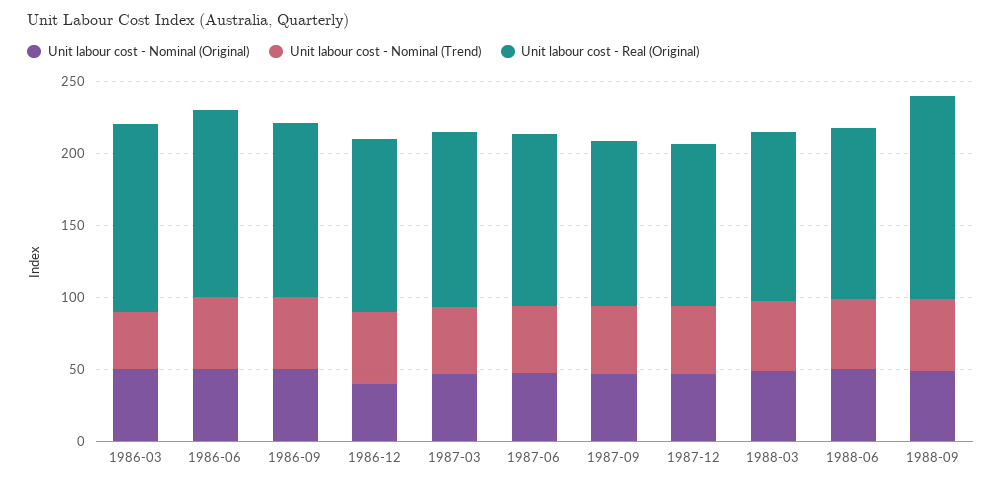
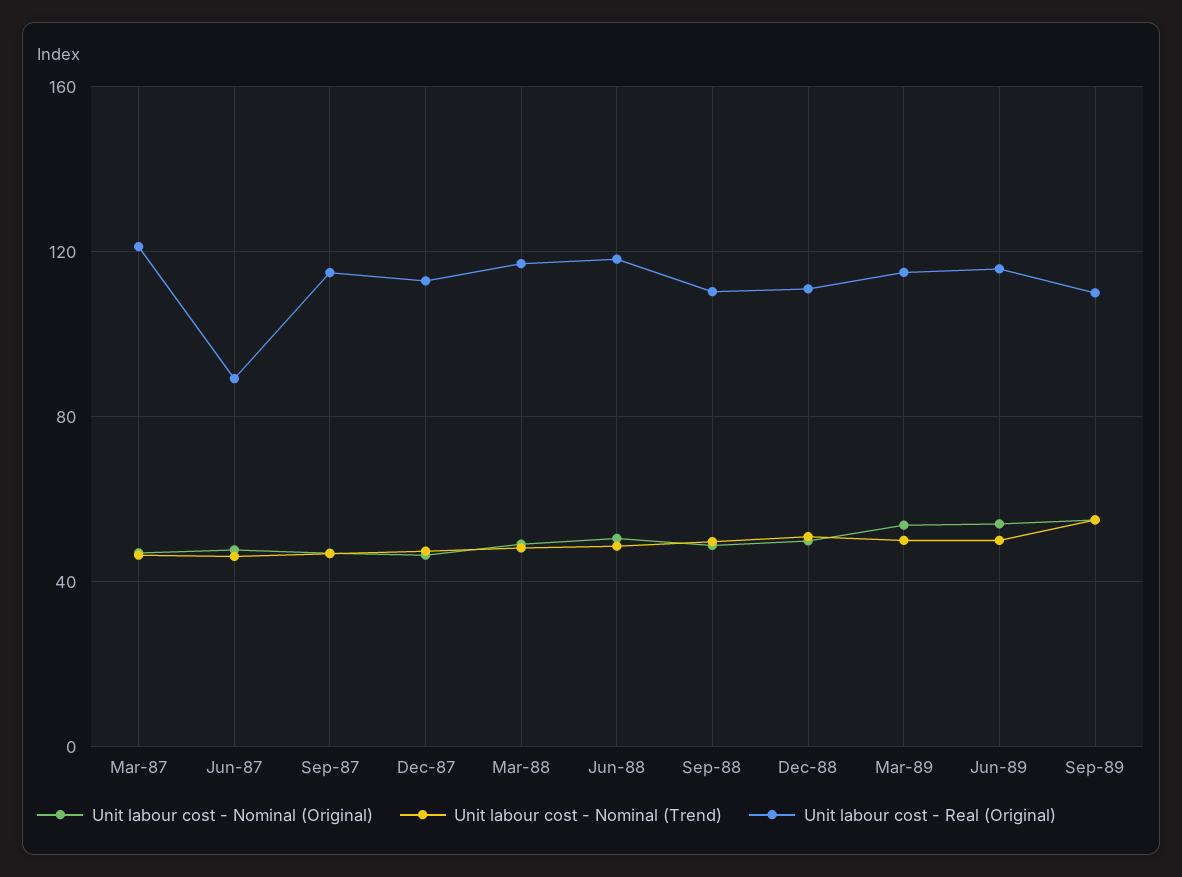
Unit labour cost - Nominal (Original), 1986-03: 50 -> none
Unit labour cost - Nominal (Trend), 1986-03: 40 -> none
Unit labour cost - Real (Original), 1986-03: 130 -> none
Unit labour cost - Nominal (Original), 1986-06: 50 -> none
Unit labour cost - Nominal (Trend), 1986-06: 50 -> none
Unit labour cost - Real (Original), 1986-06: 130 -> none
Unit labour cost - Nominal (Original), 1986-09: 50 -> none
Unit labour cost - Nominal (Trend), 1986-09: 50 -> none
Unit labour cost - Real (Original), 1986-09: 120 -> none
Unit labour cost - Nominal (Original), 1986-12: 40 -> none
Unit labour cost - Nominal (Trend), 1986-12: 50 -> none
Unit labour cost - Real (Original), 1986-12: 120 -> none
Unit labour cost - Real (Original), 1987-06: 120 -> 90
Unit labour cost - Real (Original), 1988-09: 140 -> 110
Unit labour cost - Nominal (Original), Dec-88: none -> 50
Unit labour cost - Nominal (Trend), Dec-88: none -> 50
Unit labour cost - Real (Original), Dec-88: none -> 110
Unit labour cost - Nominal (Original), Mar-89: none -> 55
Unit labour cost - Nominal (Trend), Mar-89: none -> 50
Unit labour cost - Real (Original), Mar-89: none -> 115
Unit labour cost - Nominal (Original), Jun-89: none -> 55
Unit labour cost - Nominal (Trend), Jun-89: none -> 50
Unit labour cost - Real (Original), Jun-89: none -> 115
Unit labour cost - Nominal (Original), Sep-89: none -> 55
Unit labour cost - Nominal (Trend), Sep-89: none -> 55
Unit labour cost - Real (Original), Sep-89: none -> 110

